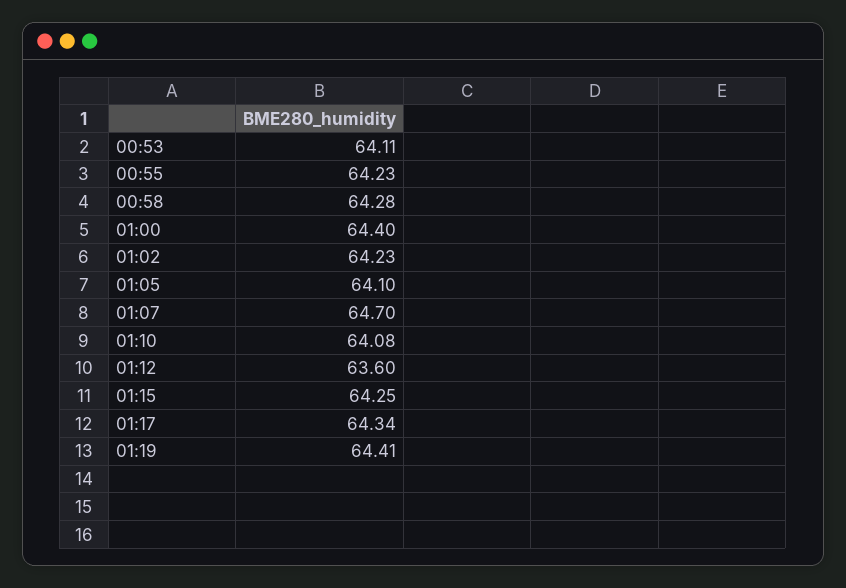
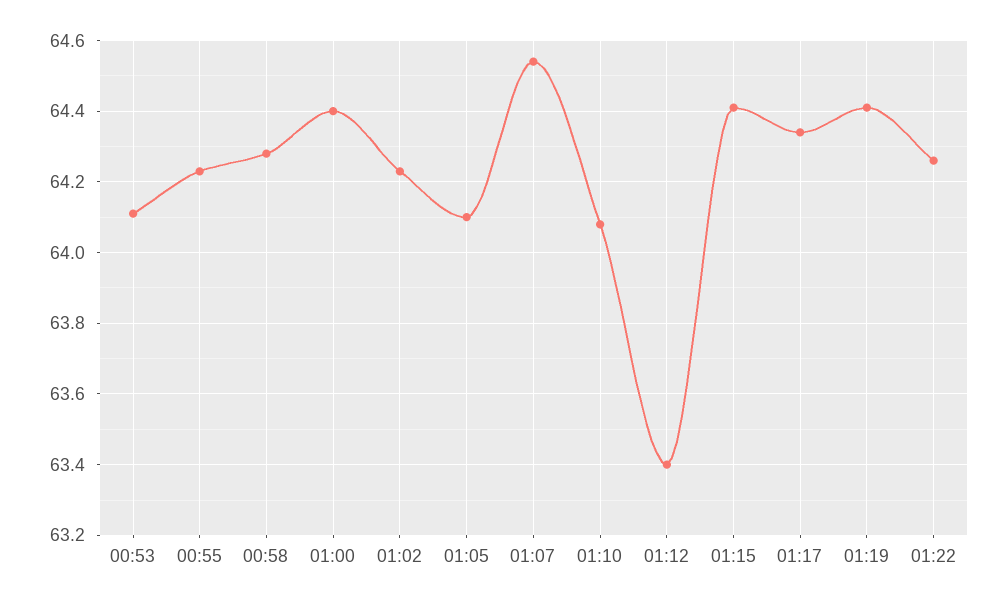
01:07: 64.7 -> 64.55
01:12: 63.6 -> 63.4
01:15: 64.25 -> 64.4
01:22: none -> 64.25

